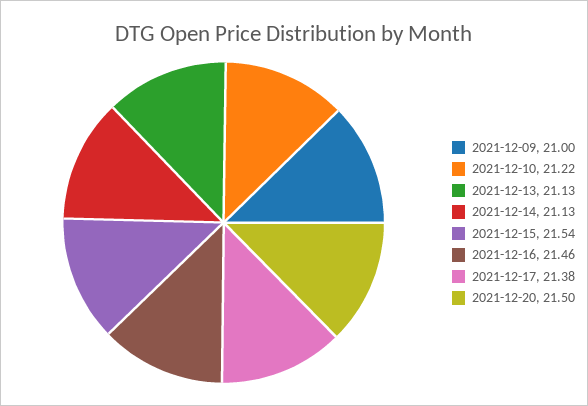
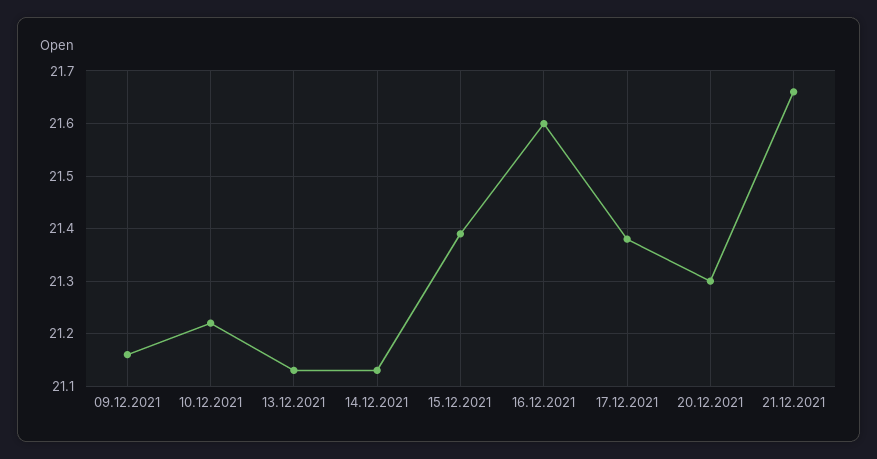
2021-12-09: 21 -> 21.15
2021-12-15: 21.54 -> 21.4
2021-12-16: 21.46 -> 21.6
2021-12-20: 21.5 -> 21.3
21.12.2021: none -> 21.65

